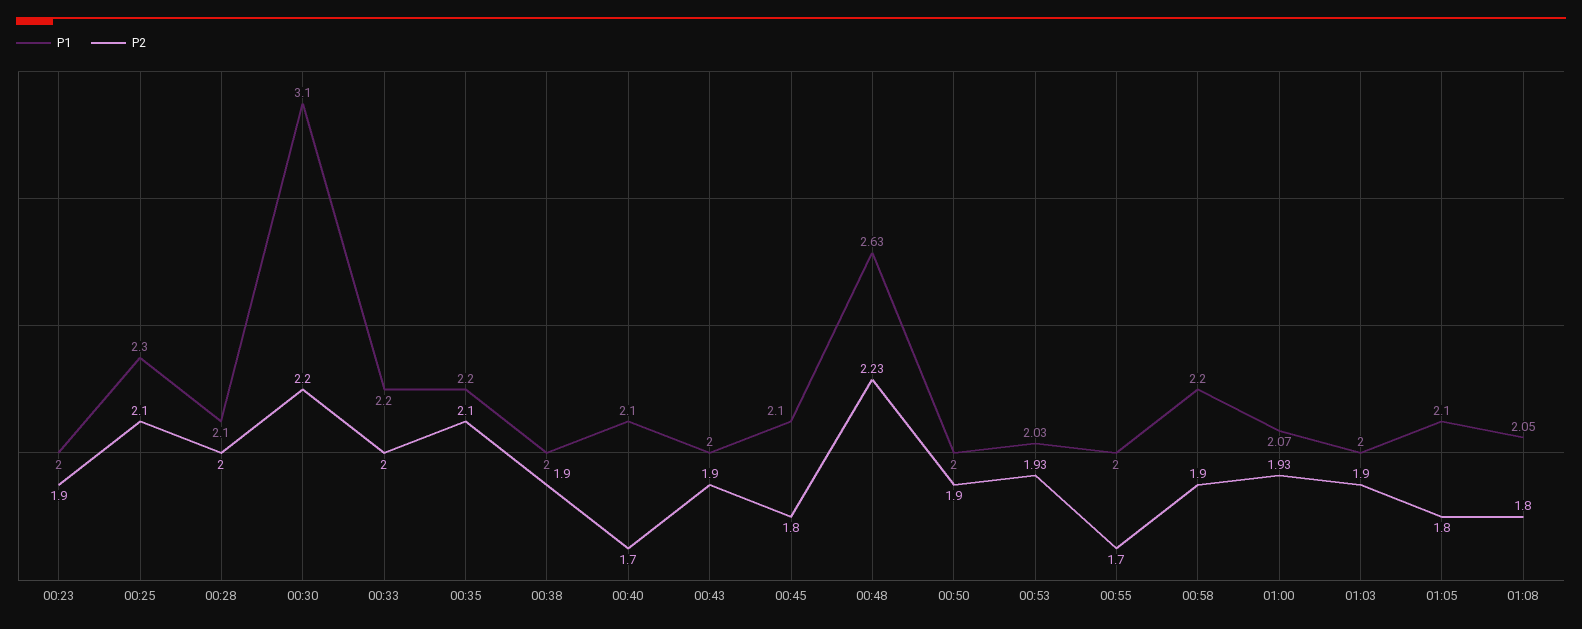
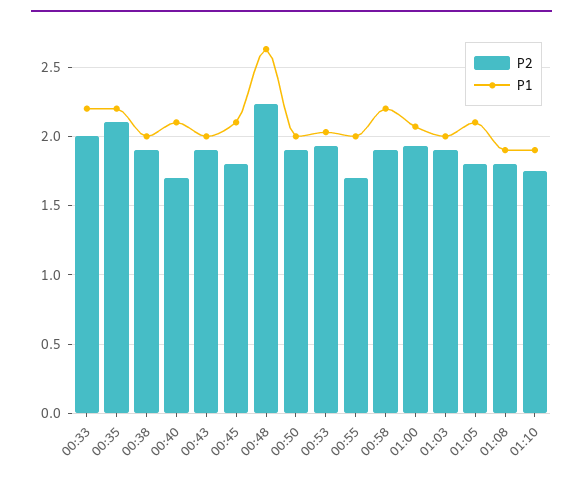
P1, 00:23: 2 -> none
P2, 00:23: 1.9 -> none
P1, 00:25: 2.3 -> none
P2, 00:25: 2.1 -> none
P1, 00:28: 2.1 -> none
P2, 00:28: 2 -> none
P1, 00:30: 3.1 -> none
P2, 00:30: 2.2 -> none
P1, 01:08: 2.05 -> 1.9
P2, 01:10: none -> 1.75
P1, 01:10: none -> 1.9

